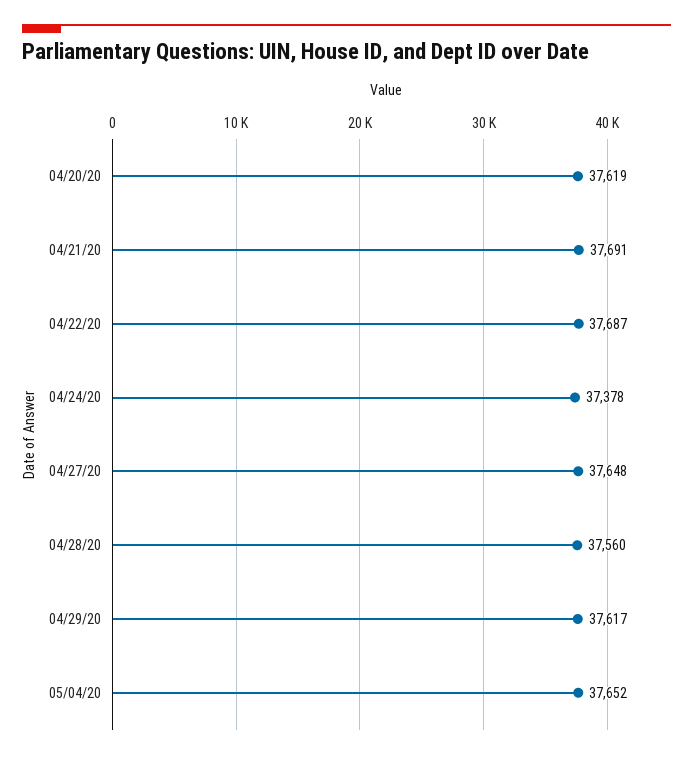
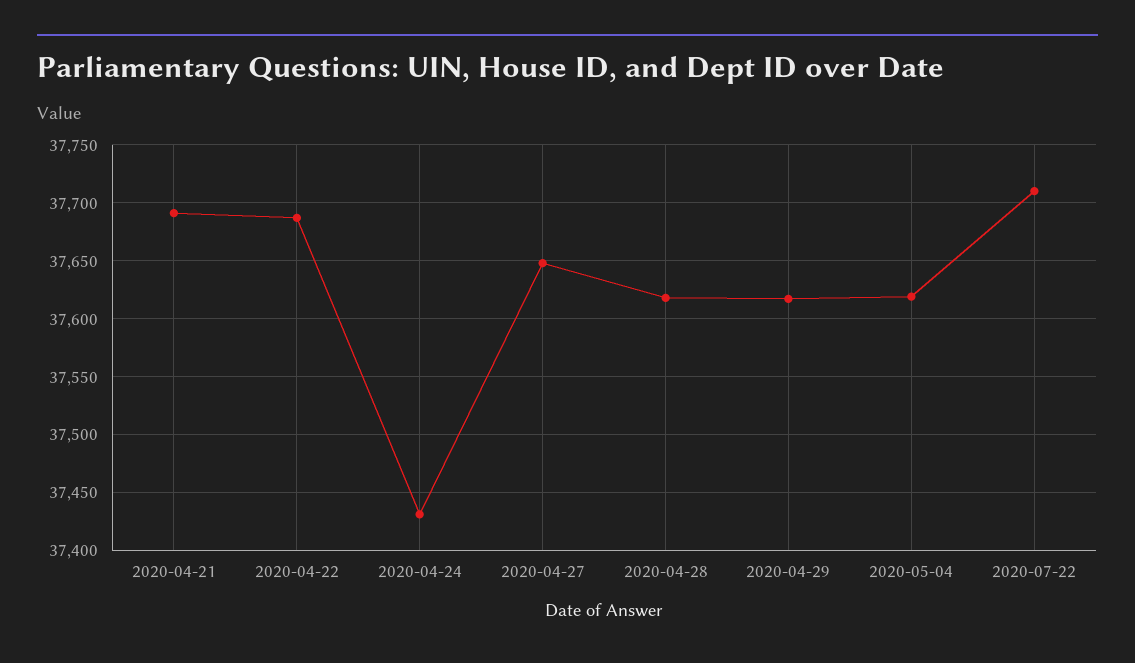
04/20/20: 37619 -> none
04/24/20: 37378 -> 37430
04/28/20: 37560 -> 37620
05/04/20: 37652 -> 37620
2020-07-22: none -> 37710

